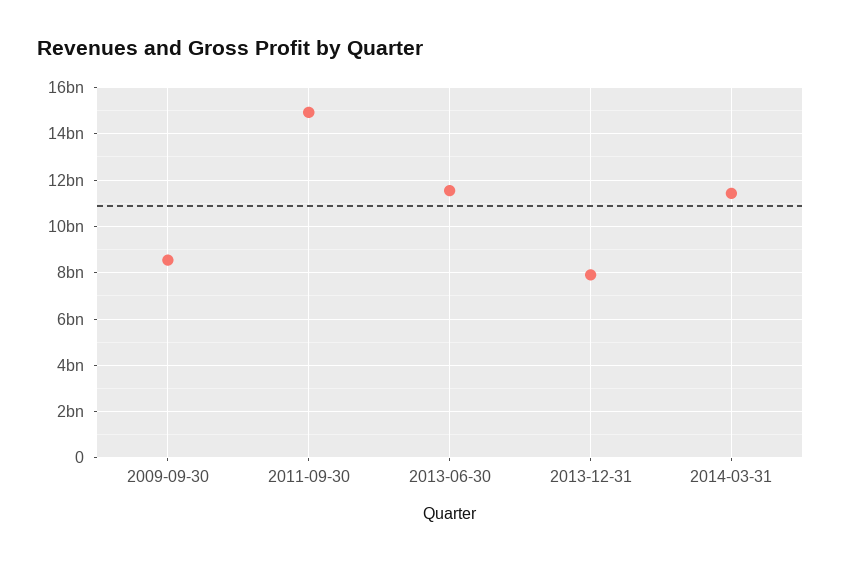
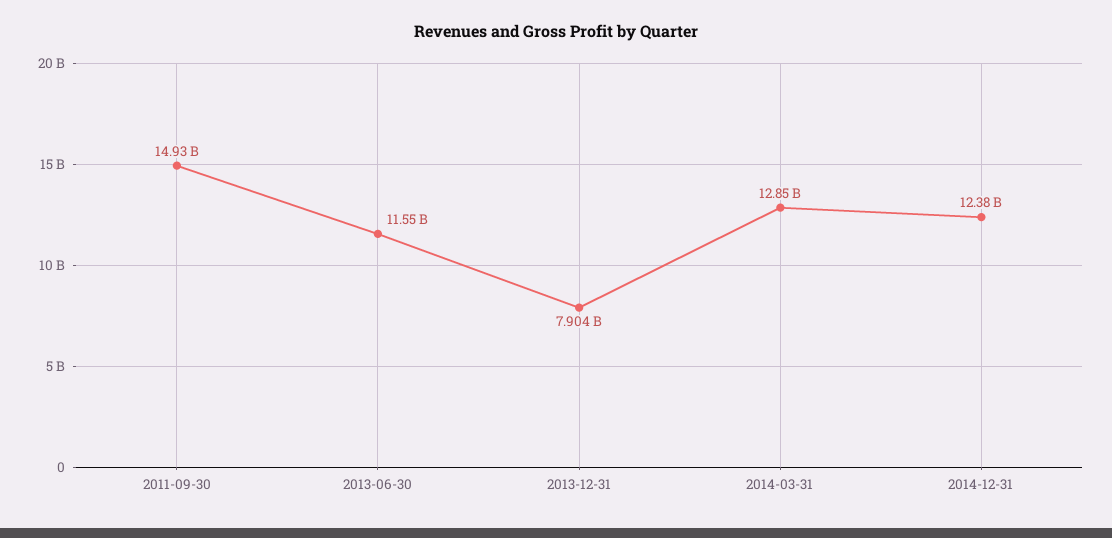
2009-09-30: 8500000000 -> none
2014-03-31: 11500000000 -> 12850000000
2014-12-31: none -> 12380000000

